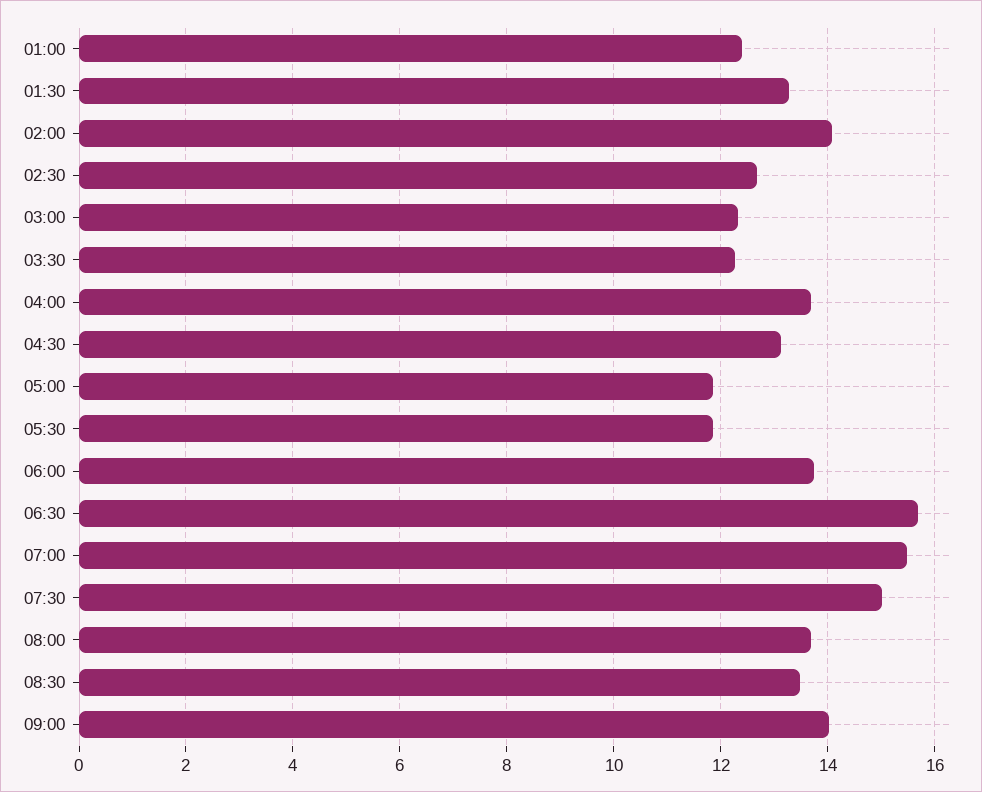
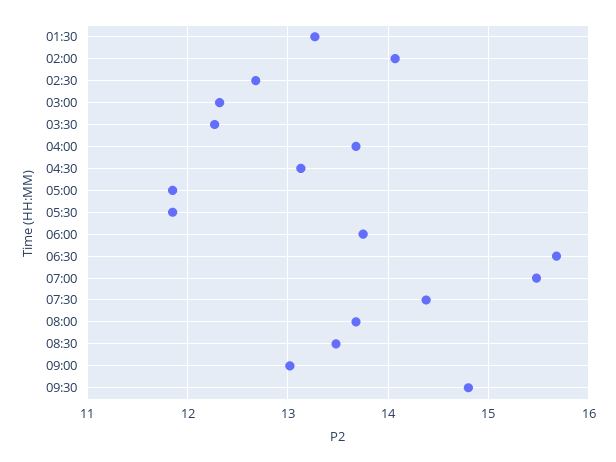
01:00: 12.4 -> none
07:30: 15 -> 14.4
09:00: 14 -> 13
09:30: none -> 14.8

